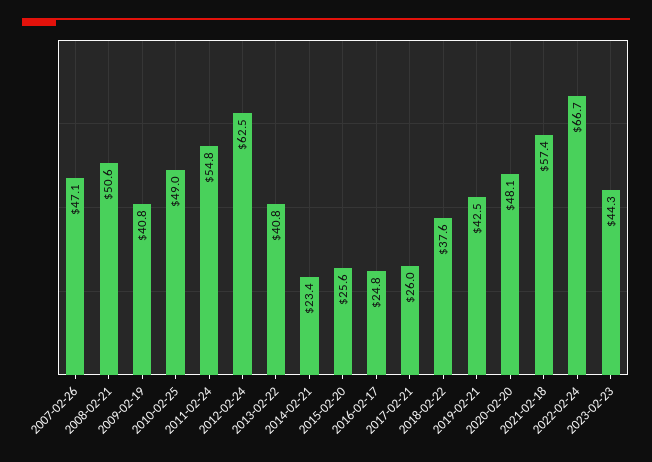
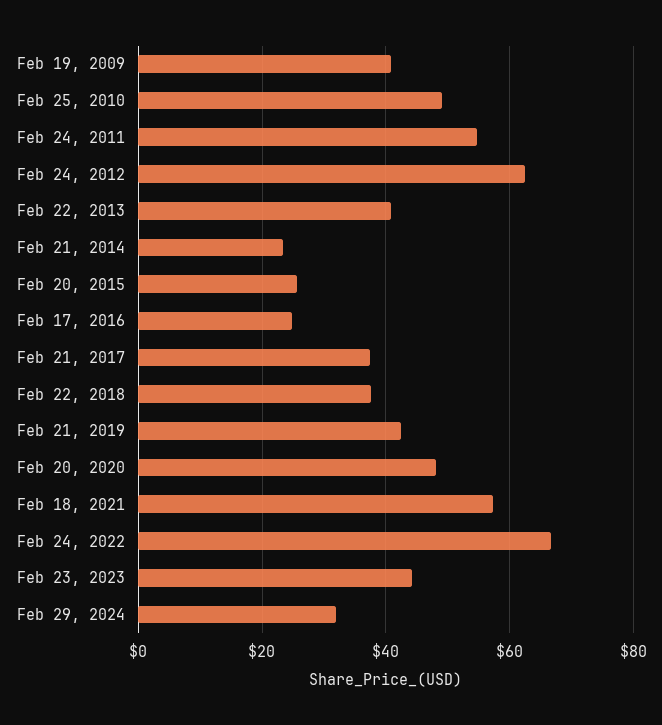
2007-02-26: 47.1 -> none
2008-02-21: 50.6 -> none
2017-02-21: 26 -> 38
Feb 29, 2024: none -> 32

